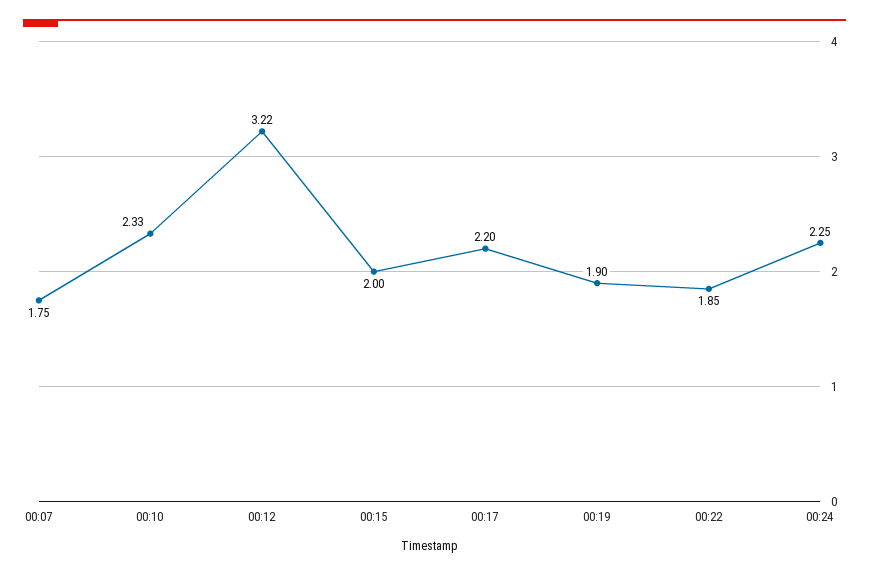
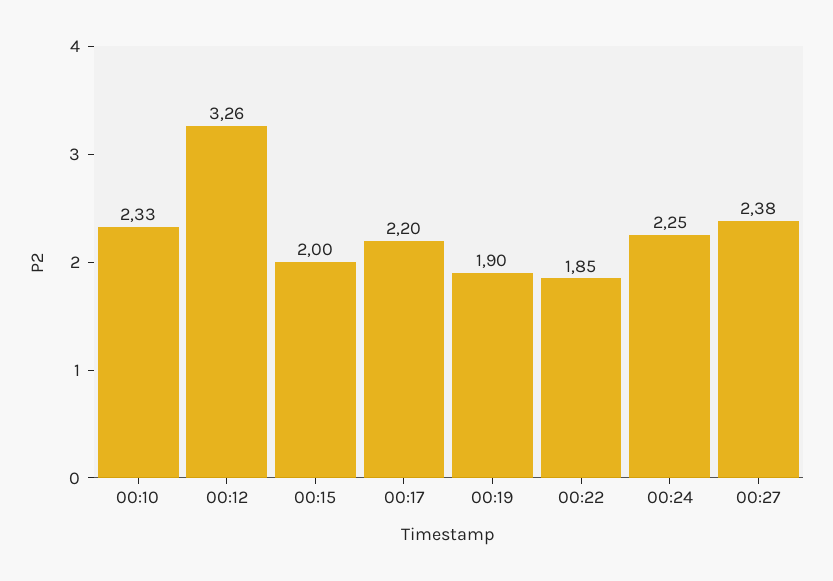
00:07: 1.75 -> none
00:12: 3.22 -> 3.26
00:27: none -> 2.38

